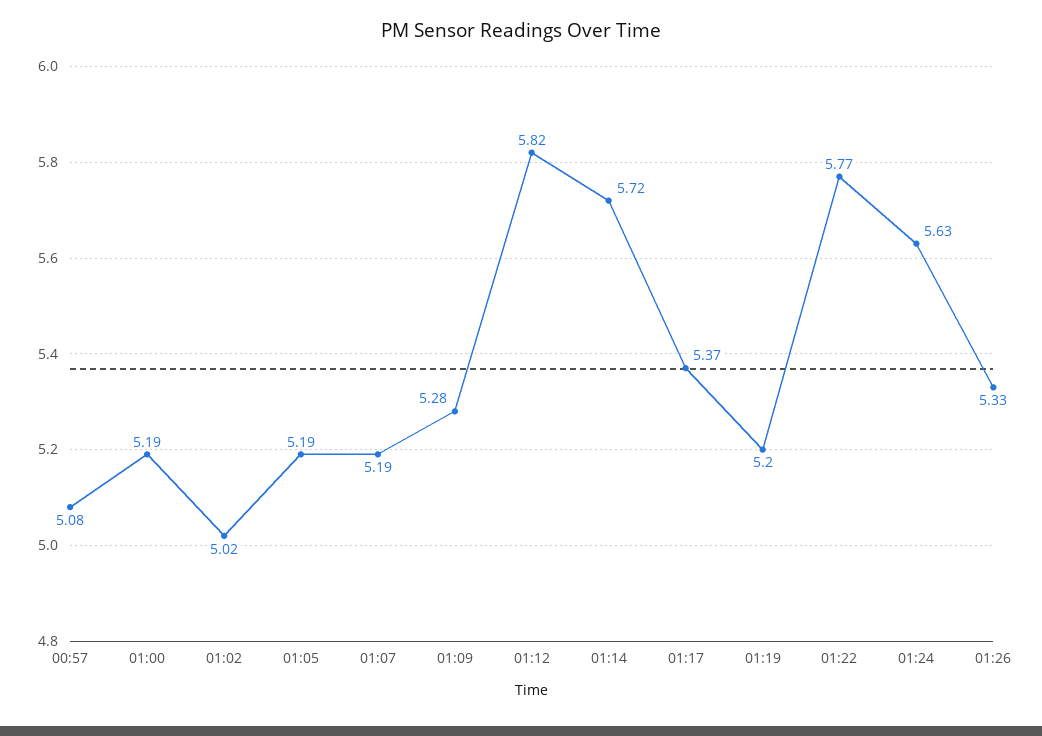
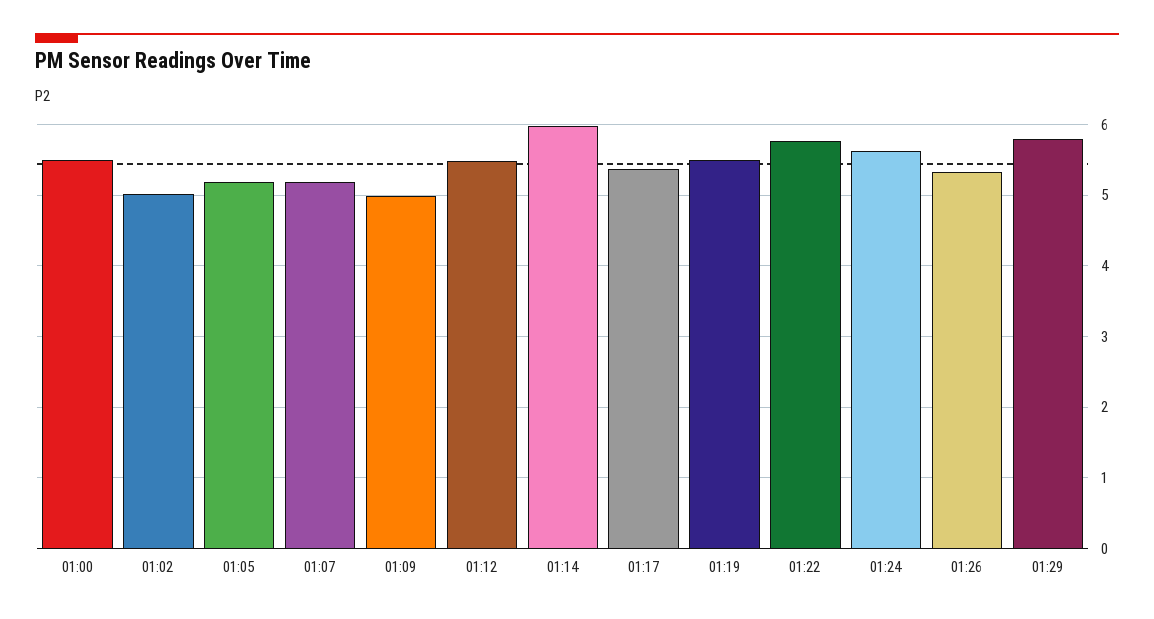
00:57: 5.08 -> none
01:00: 5.19 -> 5.5
01:09: 5.28 -> 5
01:12: 5.82 -> 5.5
01:14: 5.72 -> 6
01:19: 5.2 -> 5.5
01:29: none -> 5.8

